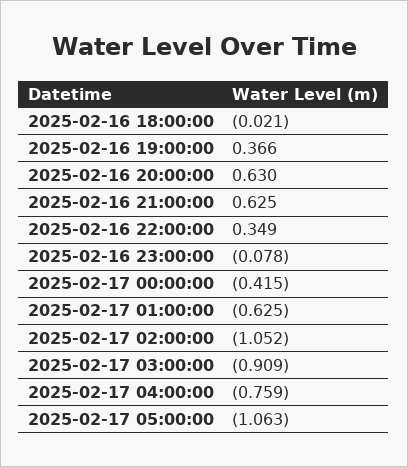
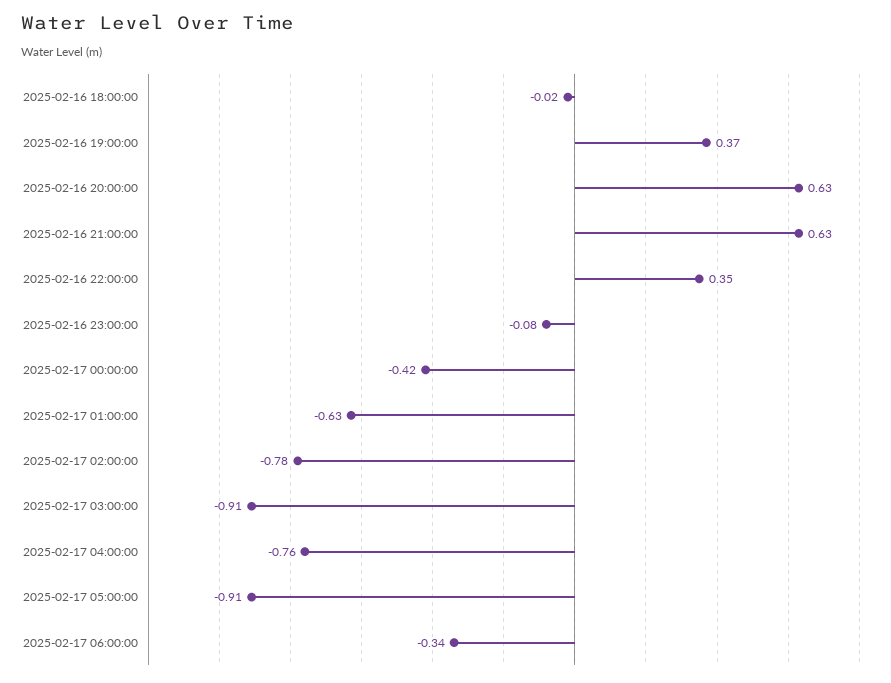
2025-02-17 02:00:00: -1.052 -> -0.78
2025-02-17 05:00:00: -1.063 -> -0.91
2025-02-17 06:00:00: none -> -0.34

